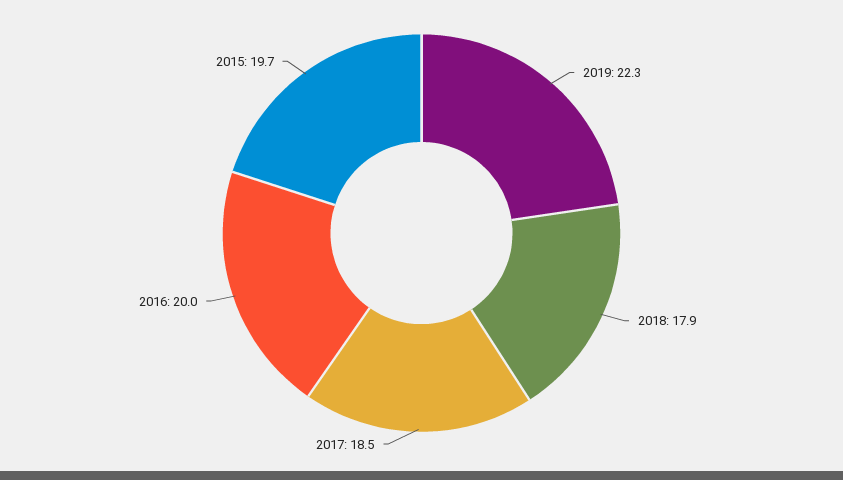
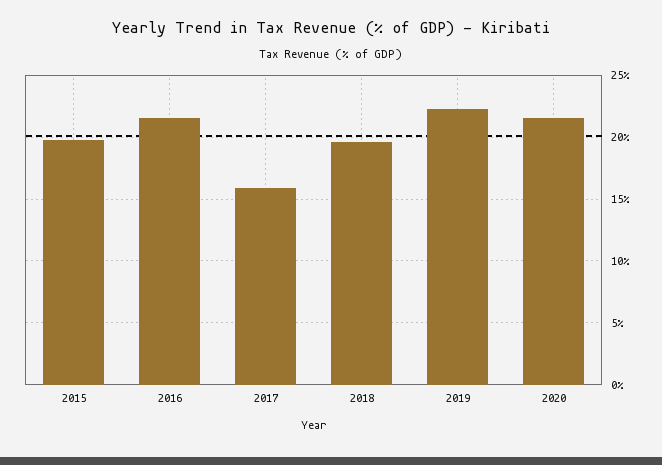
2018: 17.9 -> 19.5
2017: 18.5 -> 16
2016: 20 -> 21.5
2020: none -> 21.5

